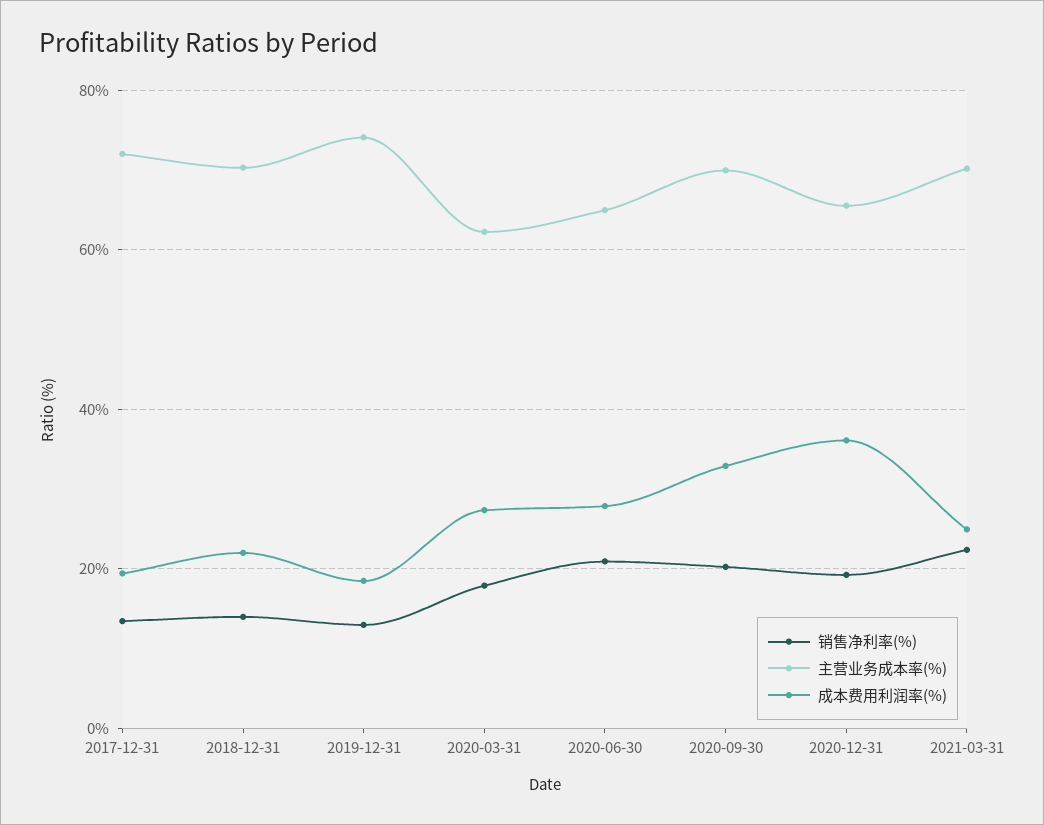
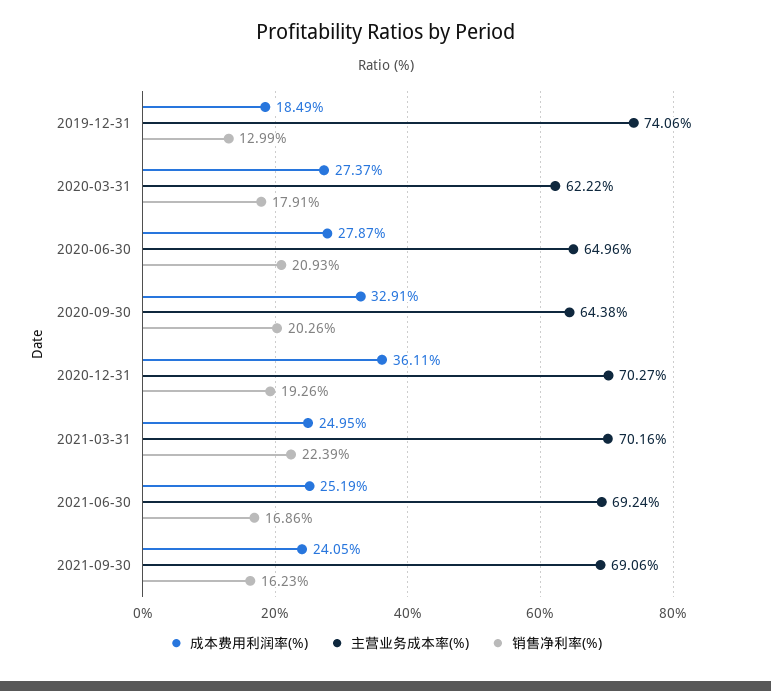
销售净利率(%), 2017-12-31: 14 -> none
主营业务成本率(%), 2017-12-31: 72 -> none
成本费用利润率(%), 2017-12-31: 20 -> none
销售净利率(%), 2018-12-31: 14 -> none
主营业务成本率(%), 2018-12-31: 70 -> none
成本费用利润率(%), 2018-12-31: 22 -> none
主营业务成本率(%), 2020-09-30: 70 -> 64.38
主营业务成本率(%), 2020-12-31: 66 -> 70.27
成本费用利润率(%), 2021-06-30: none -> 25.19
主营业务成本率(%), 2021-06-30: none -> 69.24
销售净利率(%), 2021-06-30: none -> 16.86
成本费用利润率(%), 2021-09-30: none -> 24.05
主营业务成本率(%), 2021-09-30: none -> 69.06
销售净利率(%), 2021-09-30: none -> 16.23

